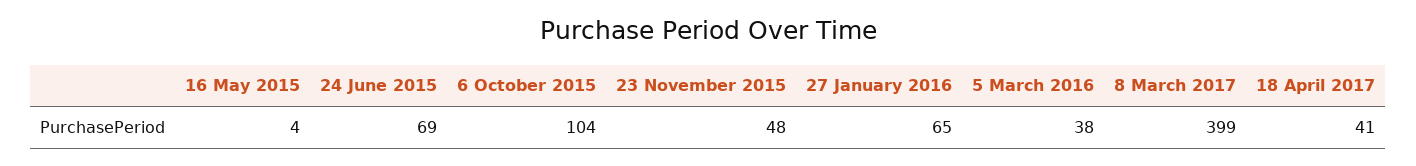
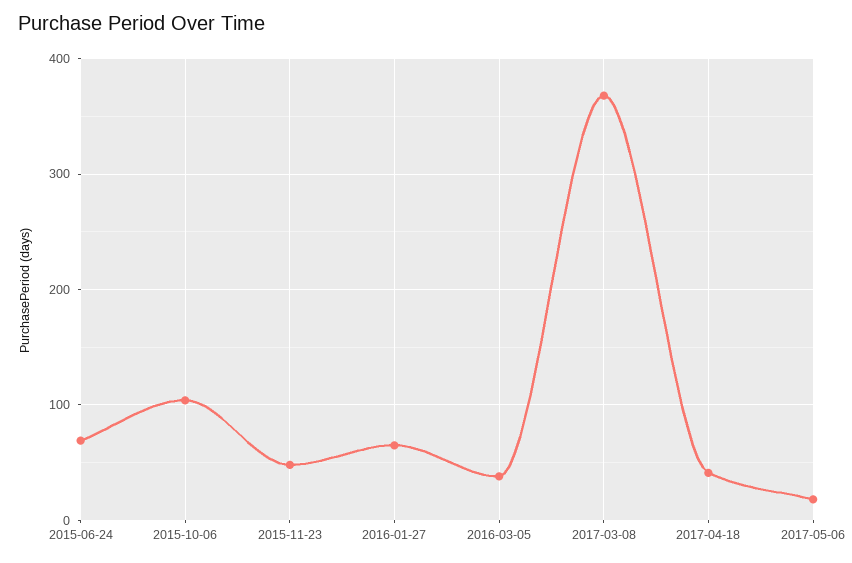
16 May 2015: 4 -> none
8 March 2017: 399 -> 370
2017-05-06: none -> 20

